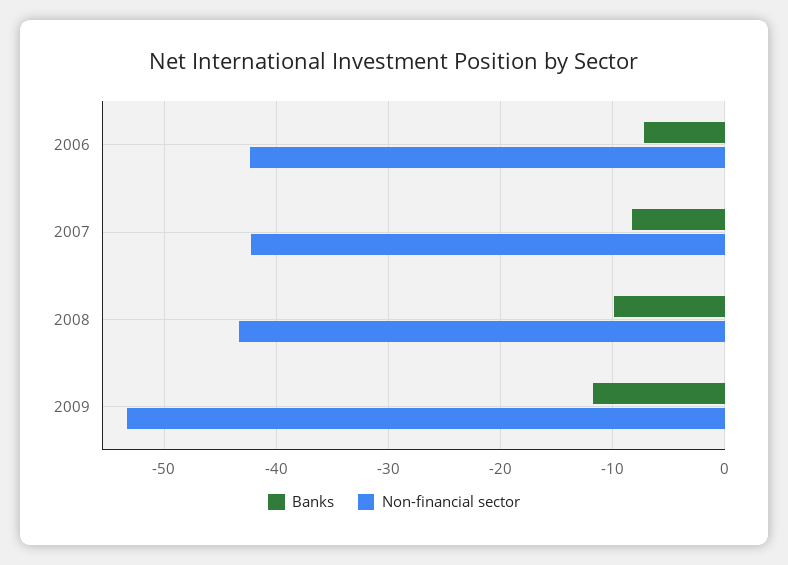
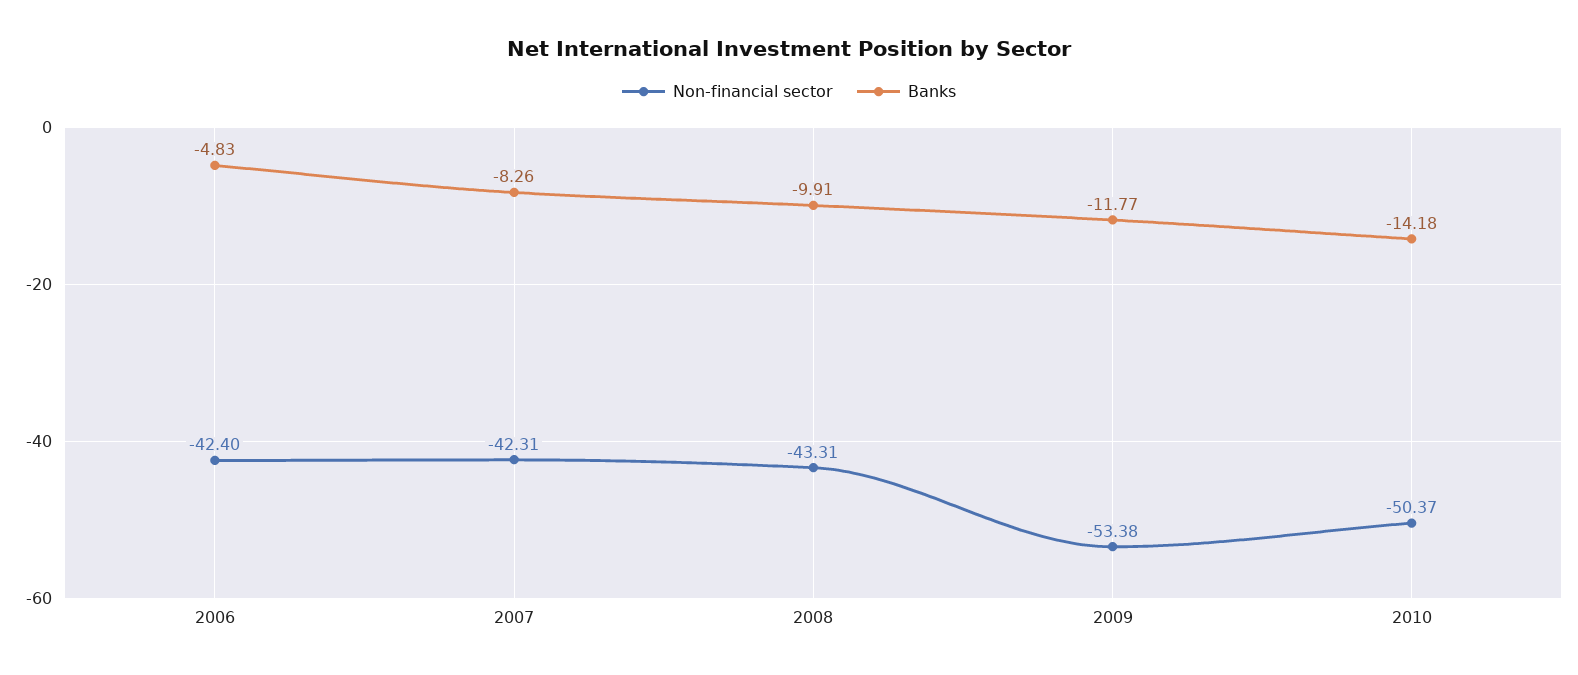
Banks, 2006: -7 -> -4.83
Non-financial sector, 2010: none -> -50.37
Banks, 2010: none -> -14.18

